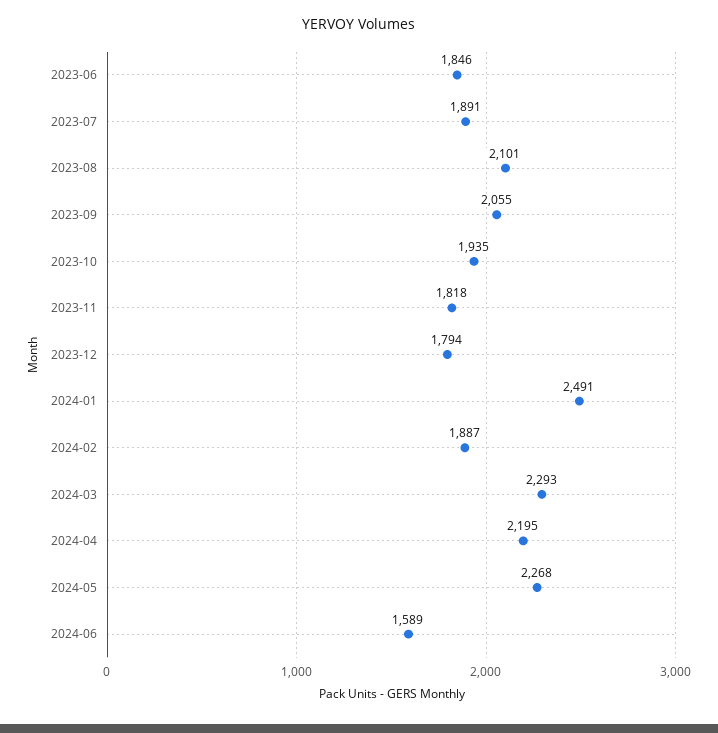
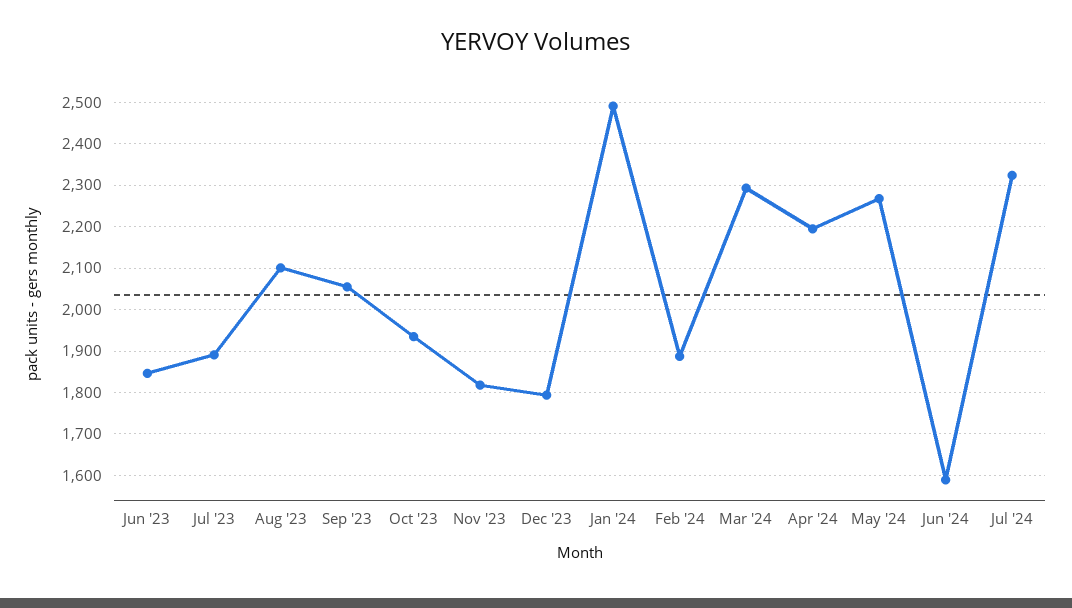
Jul '24: none -> 2320

